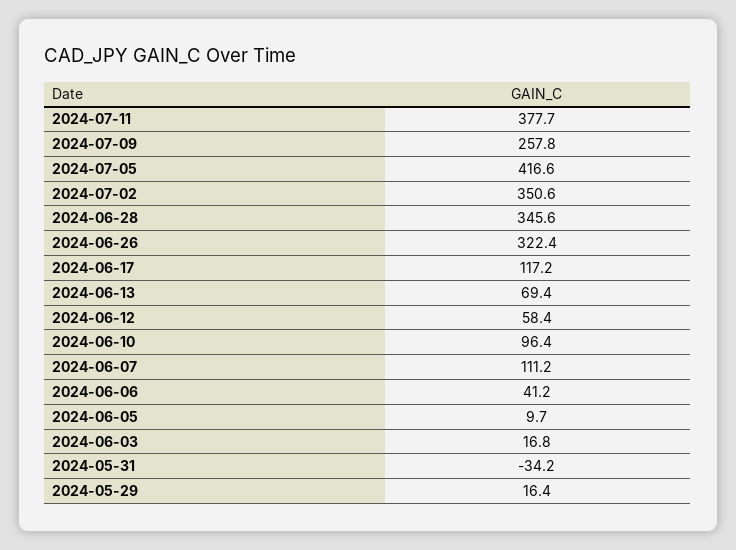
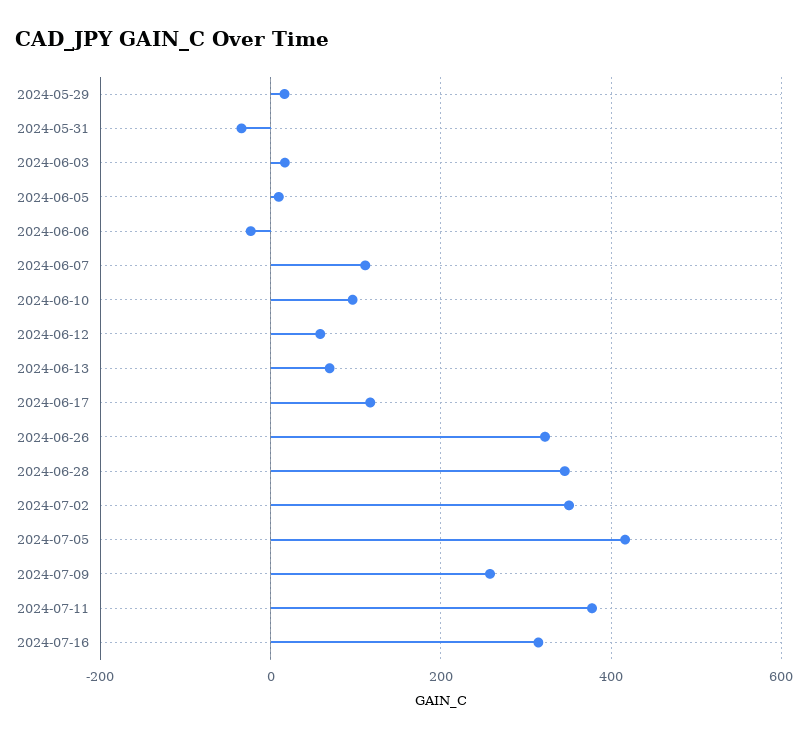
2024-06-06: 41.2 -> -20
2024-07-16: none -> 320

